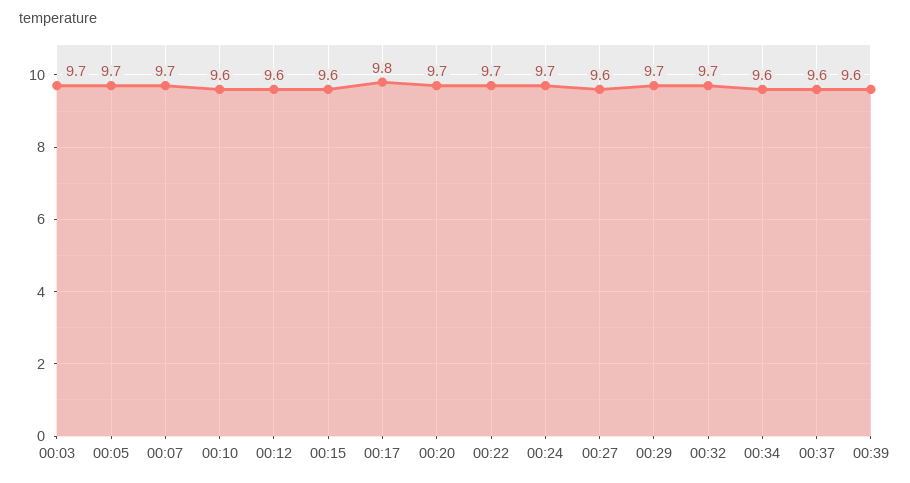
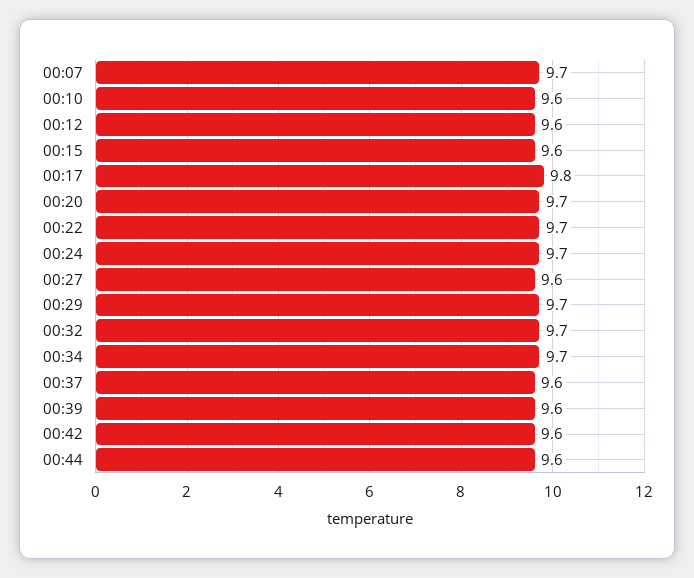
00:03: 9.7 -> none
00:05: 9.7 -> none
00:34: 9.6 -> 9.7
00:42: none -> 9.6
00:44: none -> 9.6

